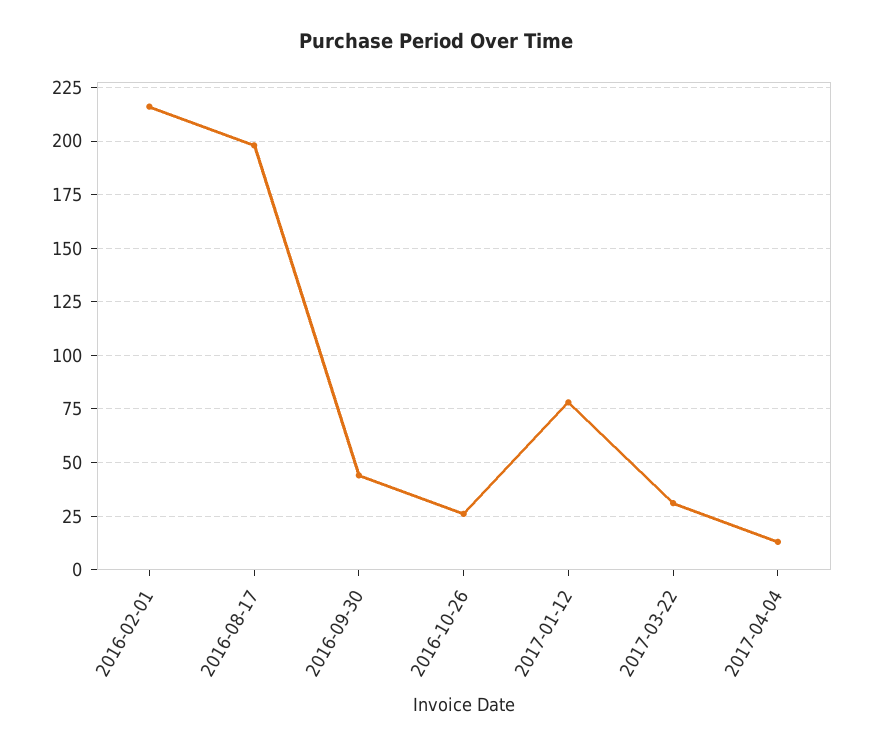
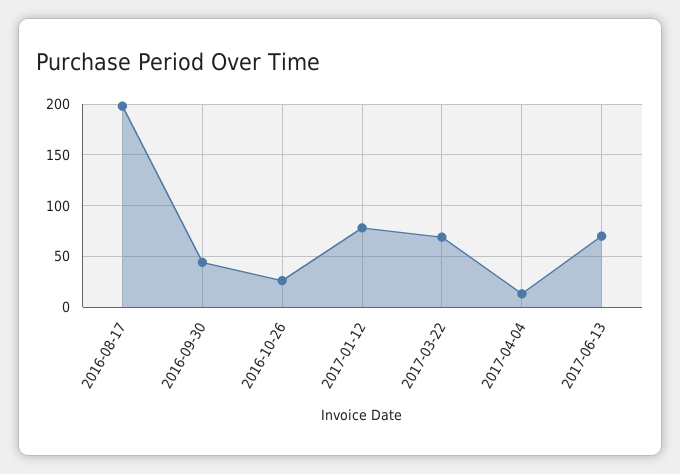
2016-02-01: 215 -> none
2017-03-22: 30 -> 70
2017-06-13: none -> 70

